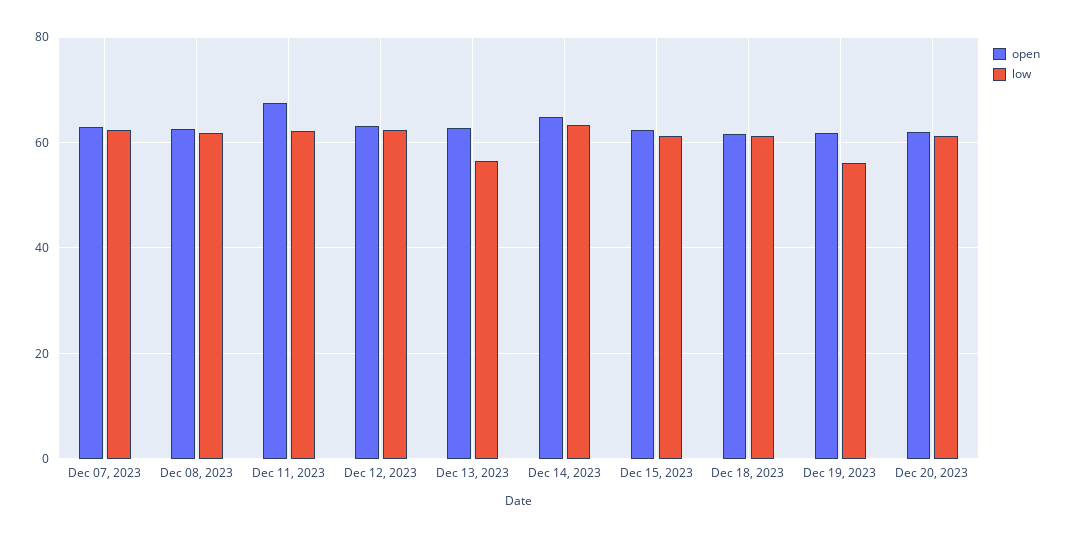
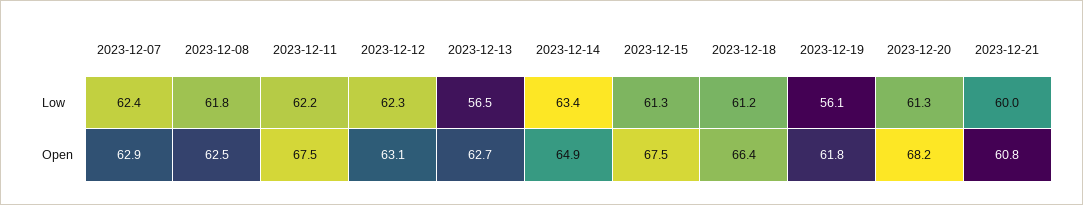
open, Dec 15, 2023: 62 -> 67.5
open, Dec 18, 2023: 62 -> 66.4
open, Dec 20, 2023: 62 -> 68.2
low, 2023-12-21: none -> 60
open, 2023-12-21: none -> 60.8

